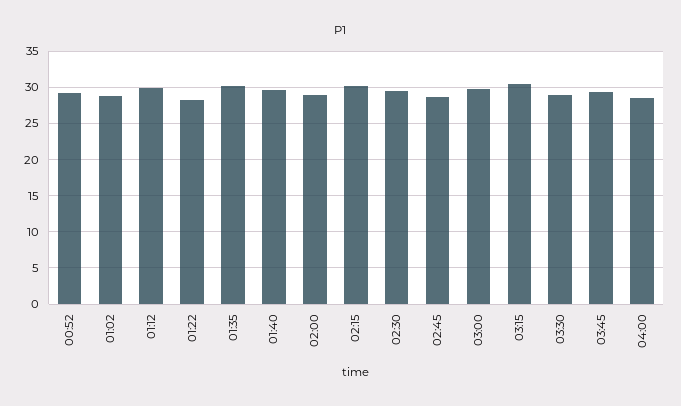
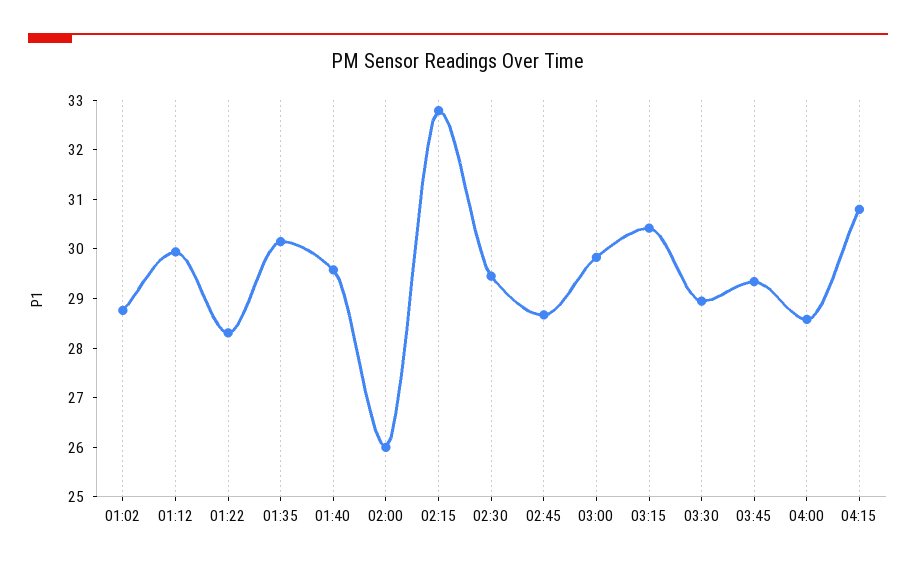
00:52: 29 -> none
02:00: 29 -> 26
02:15: 30 -> 32.8
04:15: none -> 30.8

